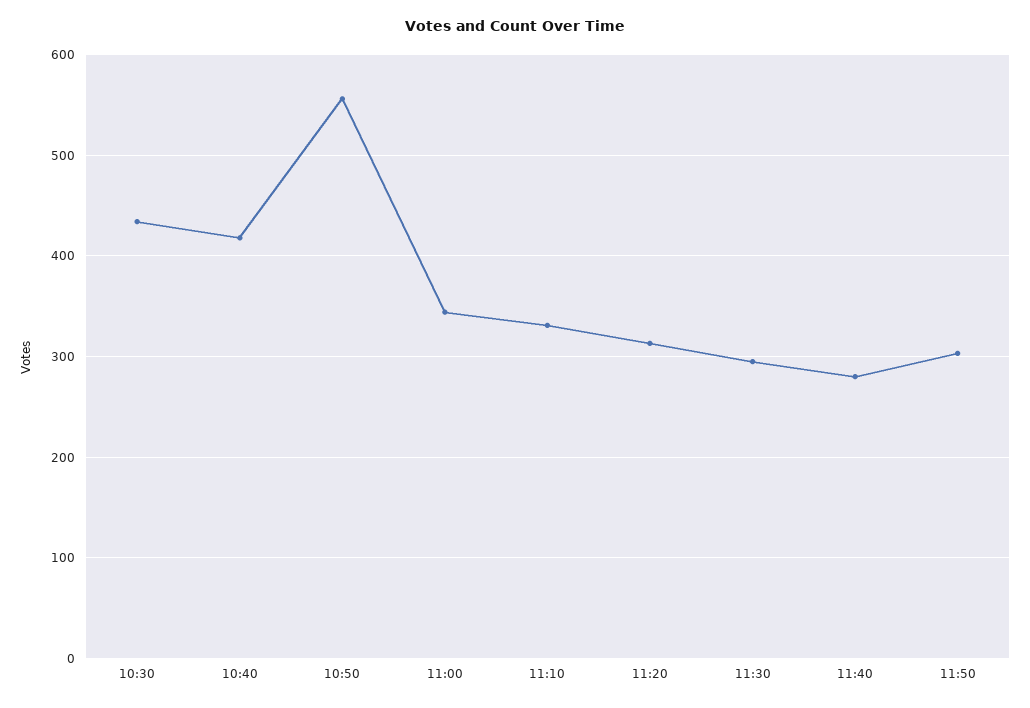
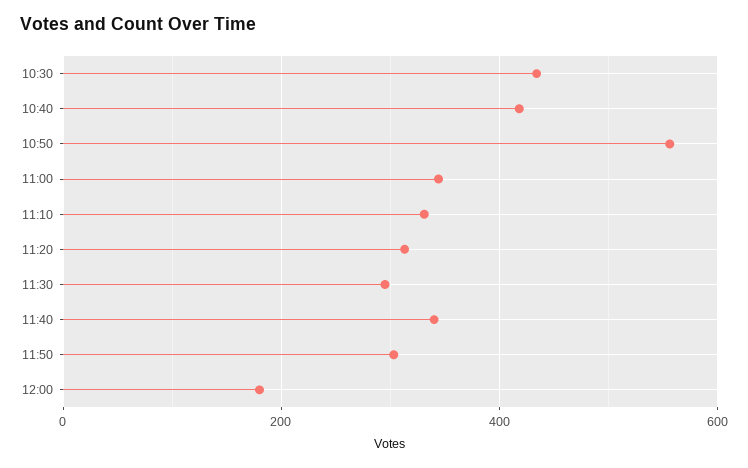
11:40: 280 -> 340
12:00: none -> 180

